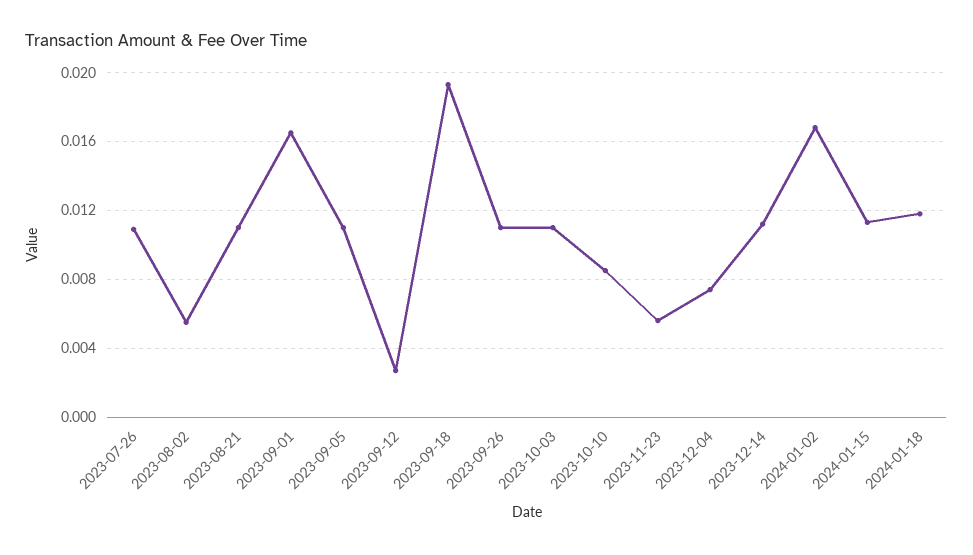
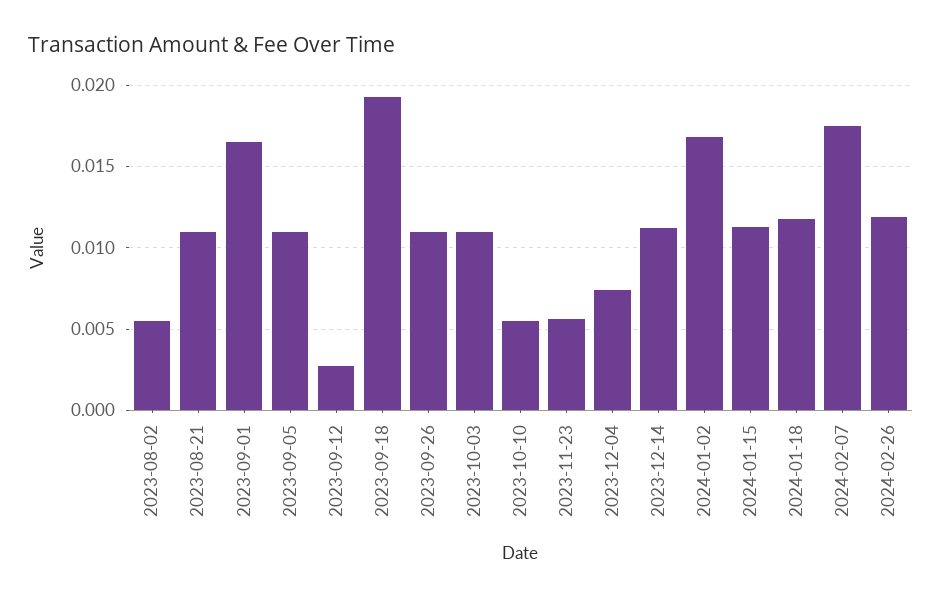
2023-07-26: 0.011 -> none
2023-10-10: 0.0085 -> 0.0055
2024-02-07: none -> 0.0175
2024-02-26: none -> 0.012

